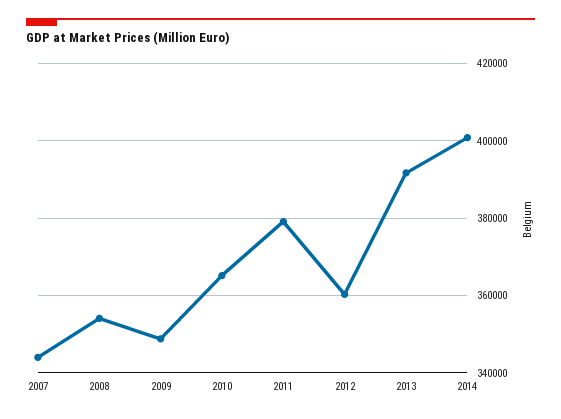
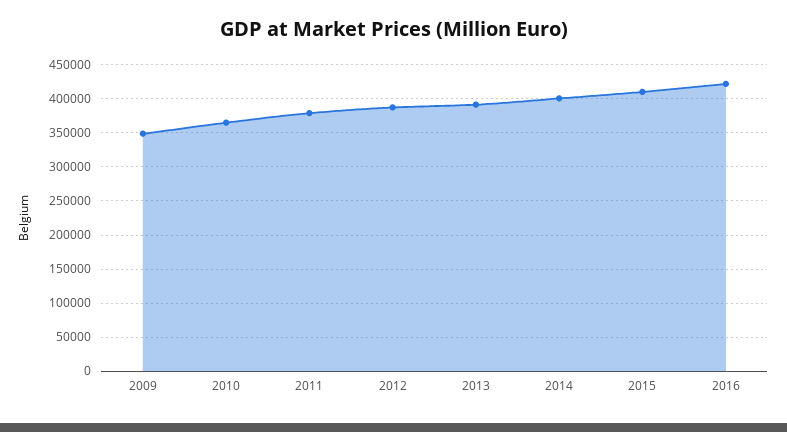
2007: 344000 -> none
2008: 354000 -> none
2012: 360000 -> 390000
2015: none -> 410000
2016: none -> 420000

